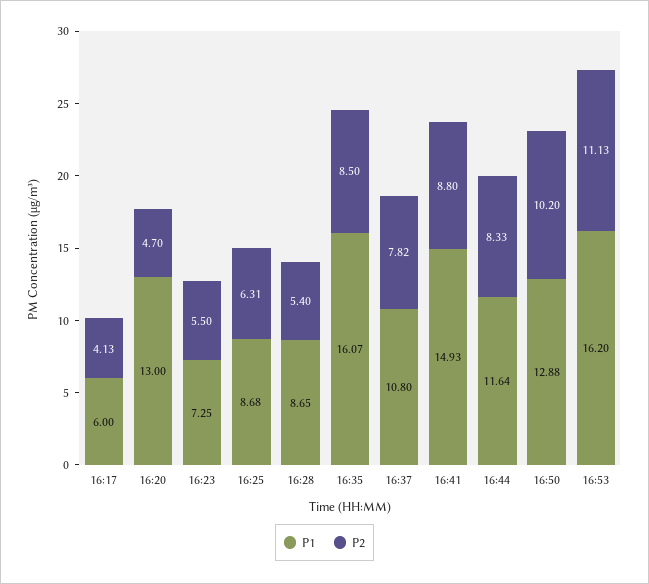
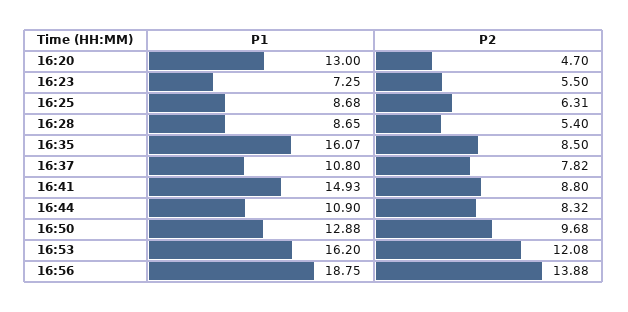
P1, 16:17: 6 -> none
P2, 16:17: 4.13 -> none
P1, 16:44: 11.64 -> 10.9
P2, 16:44: 8.33 -> 8.32
P2, 16:50: 10.2 -> 9.68
P2, 16:53: 11.13 -> 12.08
P1, 16:56: none -> 18.75
P2, 16:56: none -> 13.88

